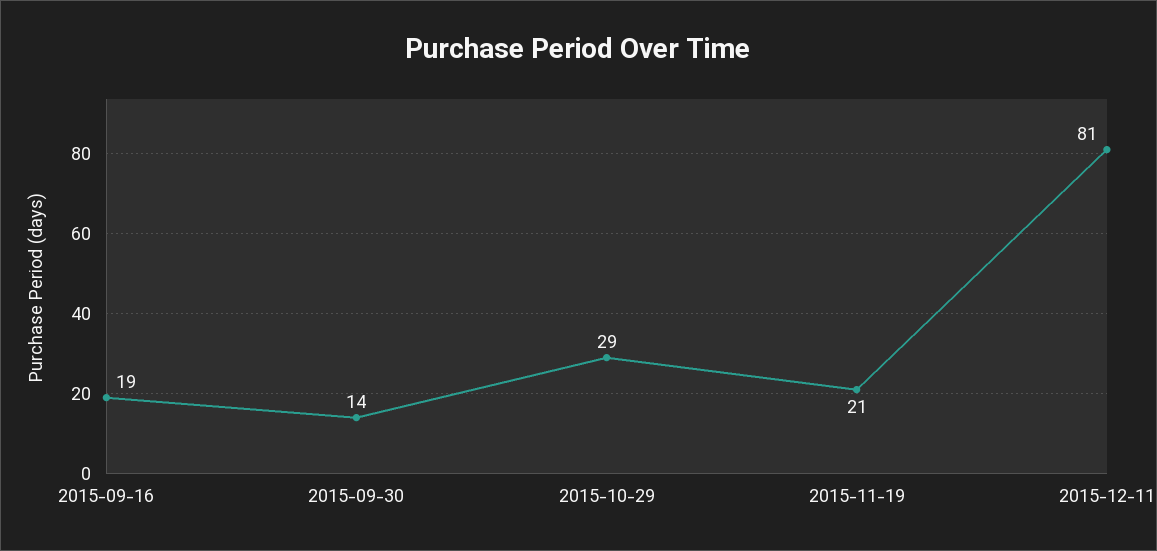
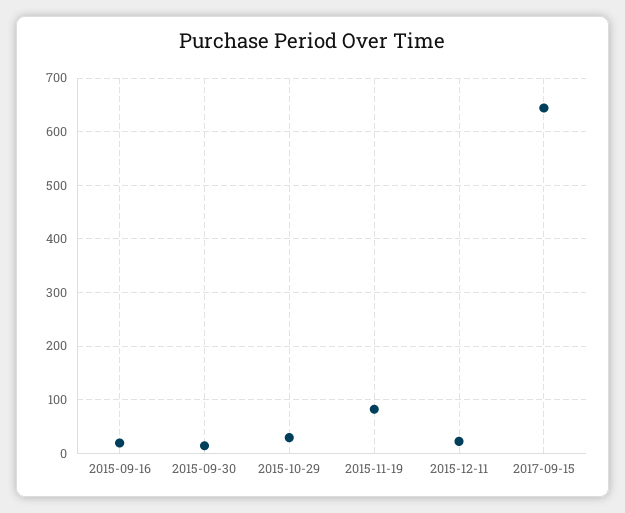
2015-11-19: 21 -> 80
2015-12-11: 81 -> 20
2017-09-15: none -> 640

